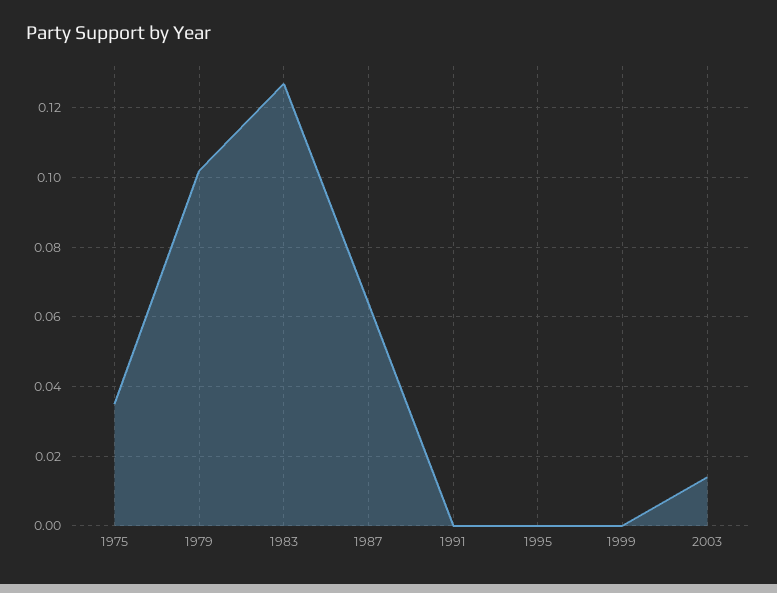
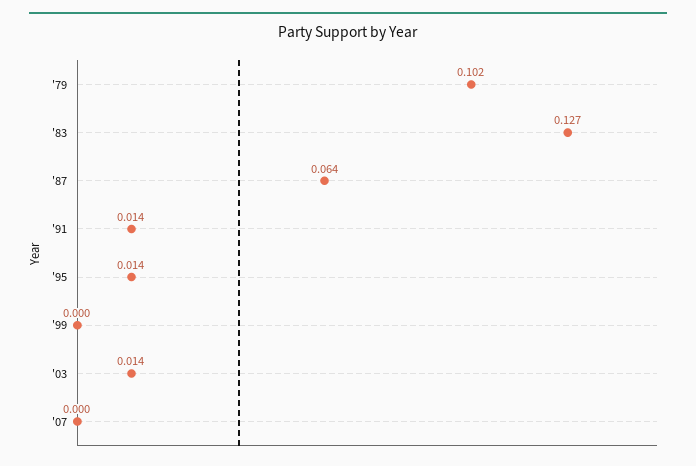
1975: 0.035 -> none
1991: 0 -> 0.014
1995: 0 -> 0.014
'07: none -> 0

